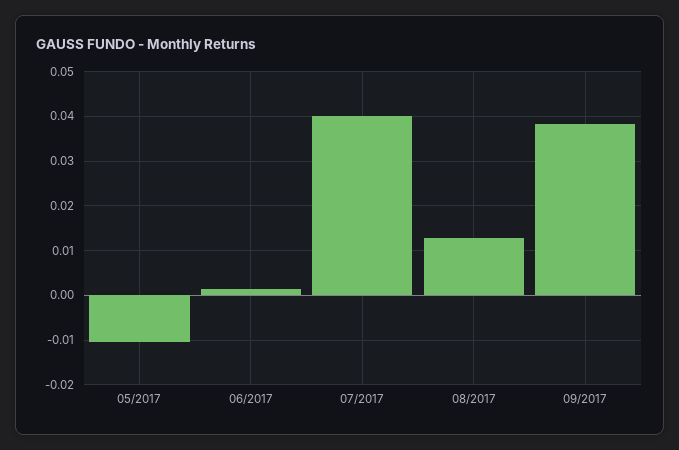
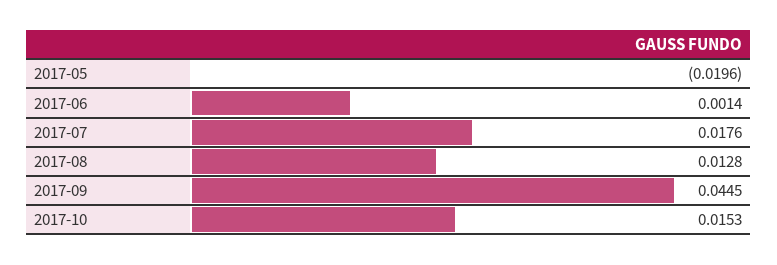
05/2017: -0.01 -> -0.0196
07/2017: 0.04 -> 0.0176
09/2017: 0.038 -> 0.0445
2017-10: none -> 0.0153

